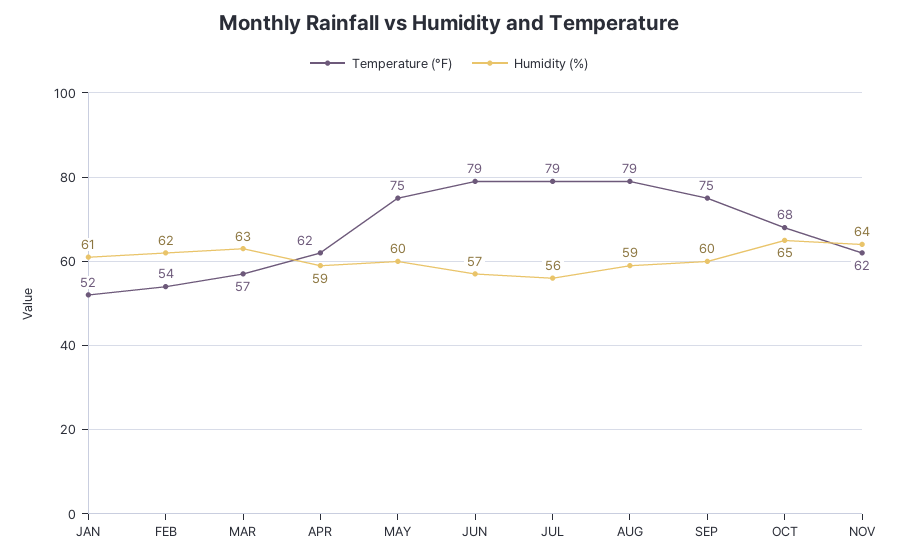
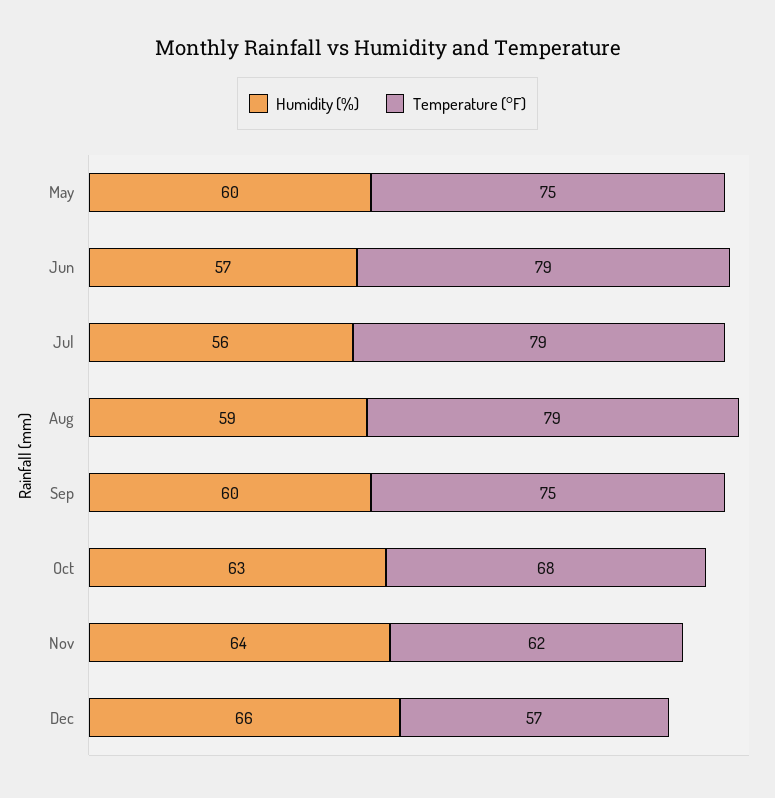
Temperature (°F), JAN: 52 -> none
Humidity (%), JAN: 61 -> none
Temperature (°F), FEB: 54 -> none
Humidity (%), FEB: 62 -> none
Temperature (°F), MAR: 57 -> none
Humidity (%), MAR: 63 -> none
Temperature (°F), APR: 62 -> none
Humidity (%), APR: 59 -> none
Humidity (%), OCT: 65 -> 63
Humidity (%), Dec: none -> 66
Temperature (°F), Dec: none -> 57

